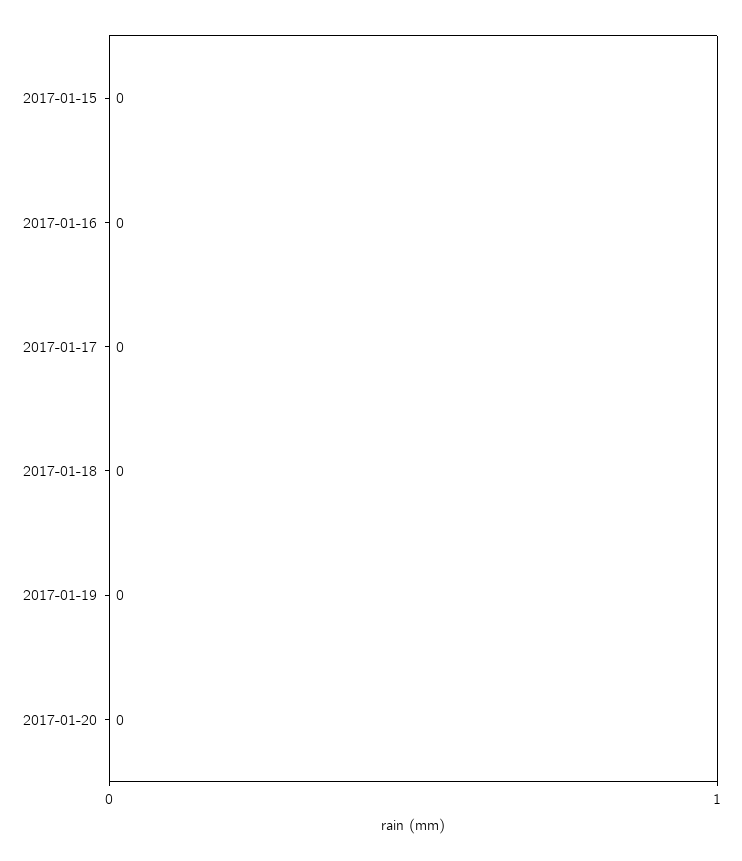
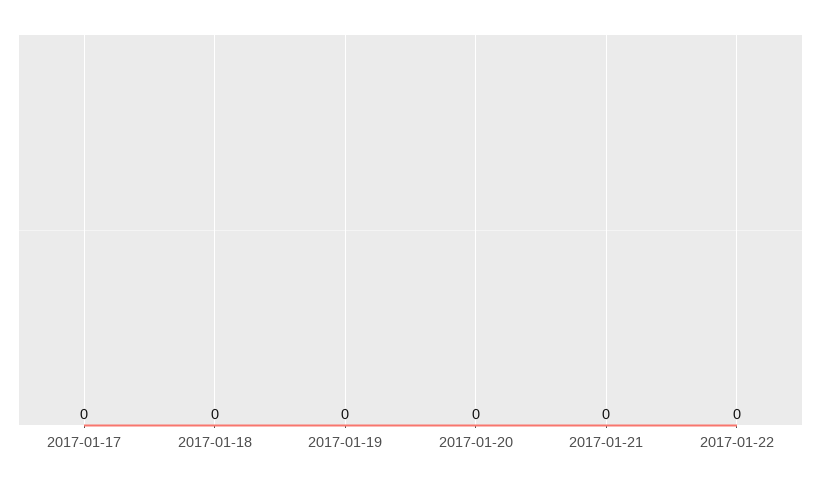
2017-01-15: 0 -> none
2017-01-16: 0 -> none
2017-01-21: none -> 0
2017-01-22: none -> 0

